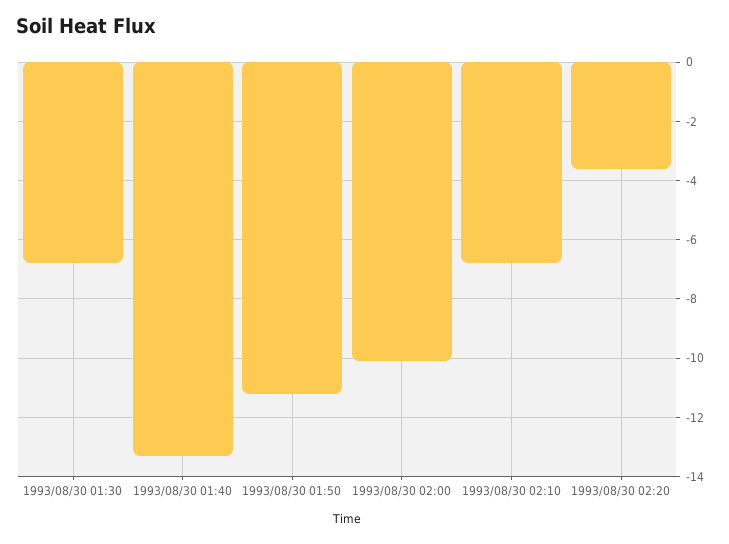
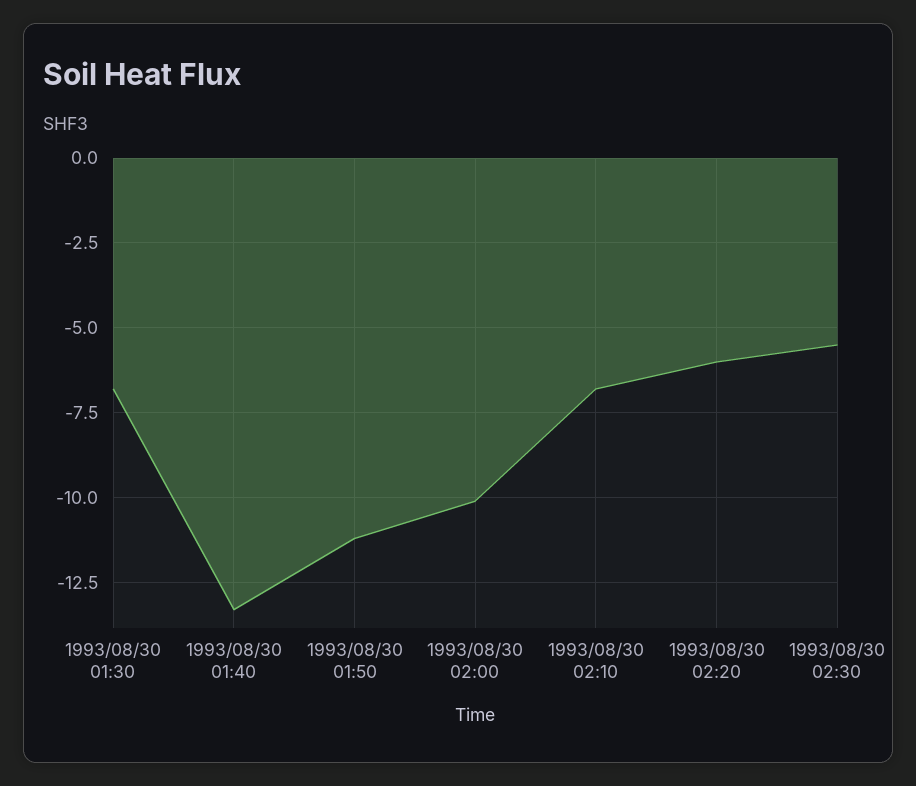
1993/08/30 02:20: -3.5 -> -6
1993/08/30 02:30: none -> -5.5

